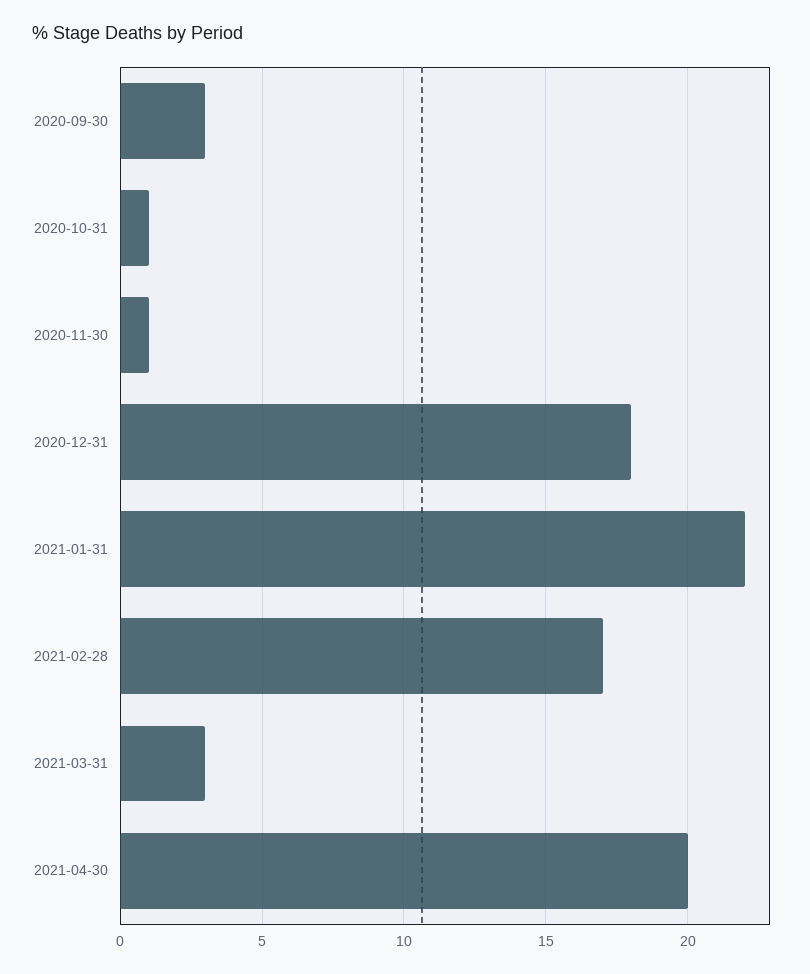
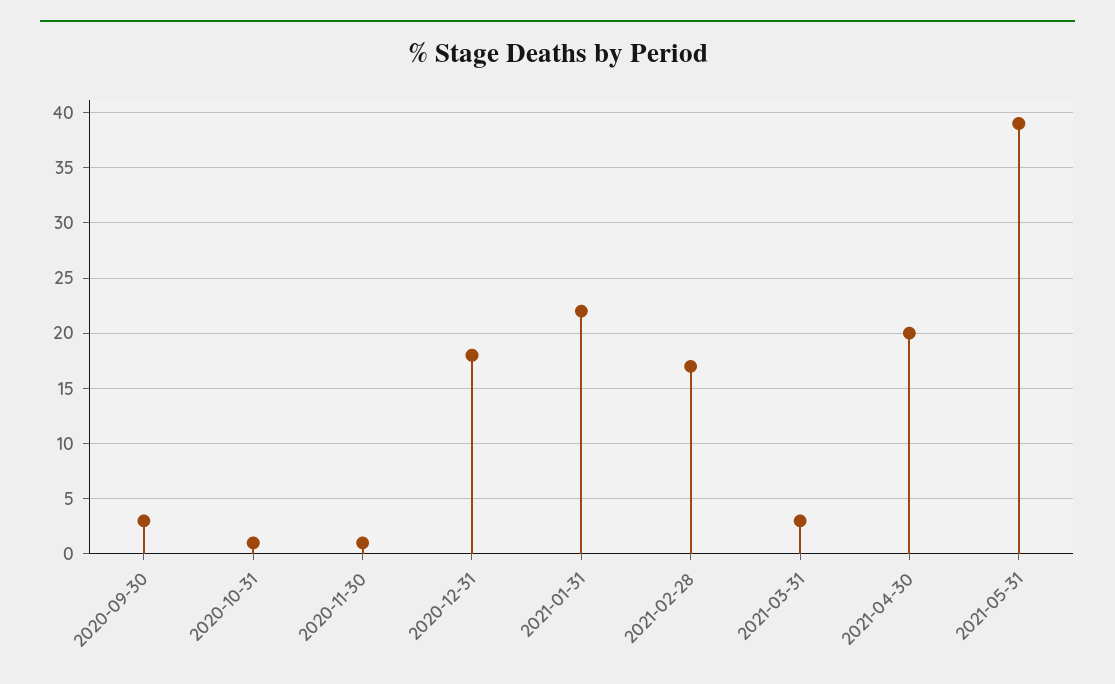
2021-05-31: none -> 39

